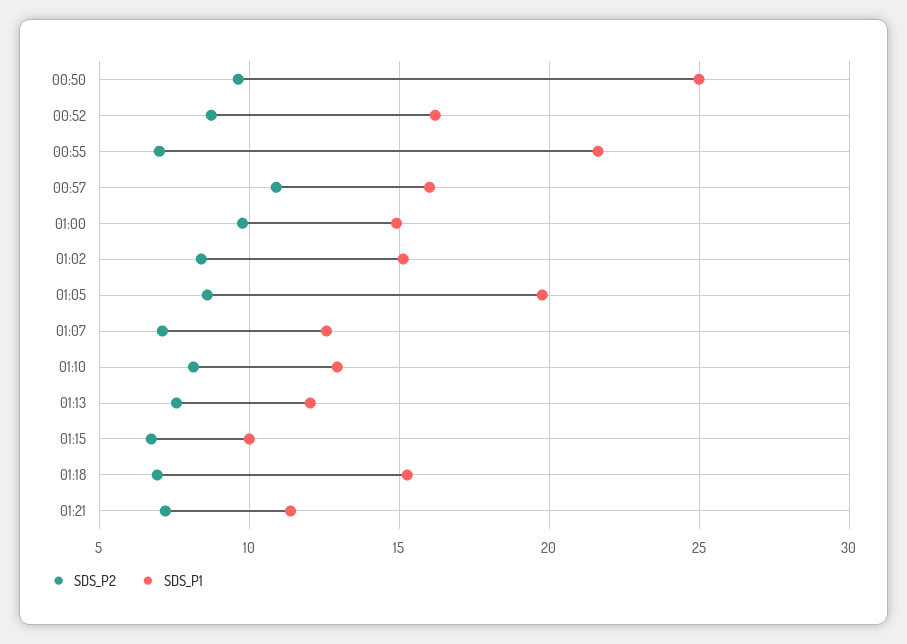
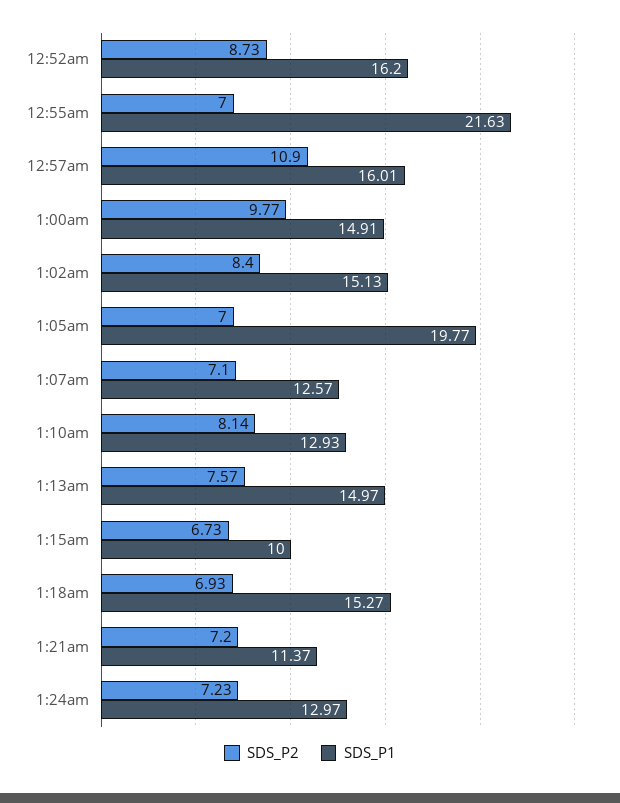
SDS_P2, 00:50: 9.5 -> none
SDS_P1, 00:50: 25 -> none
SDS_P2, 01:05: 8.5 -> 7
SDS_P1, 01:13: 12 -> 14.97
SDS_P2, 1:24am: none -> 7.23
SDS_P1, 1:24am: none -> 12.97

